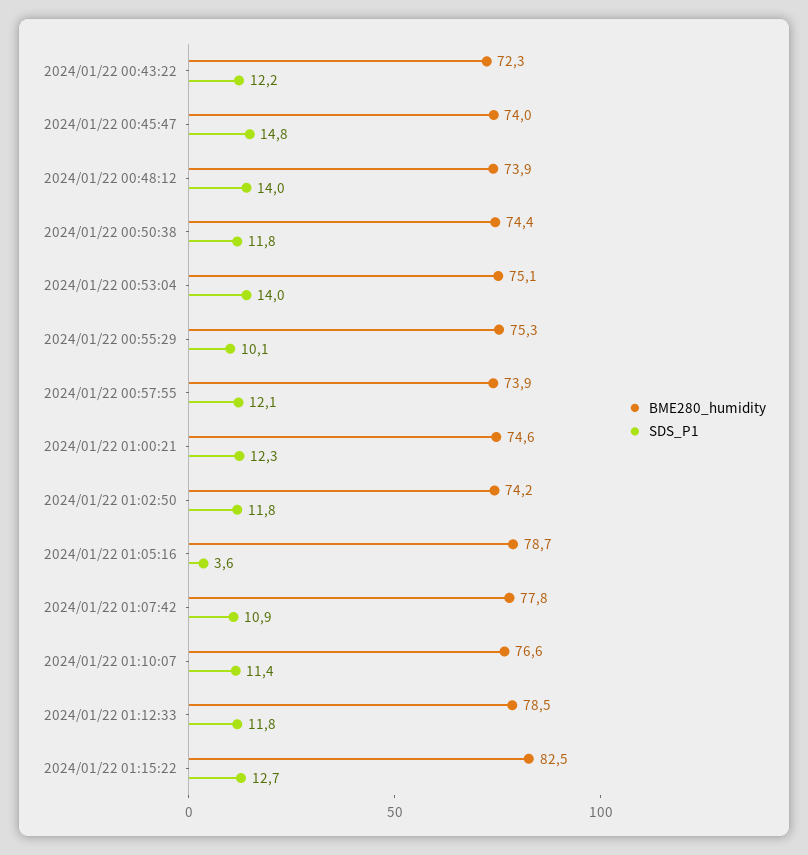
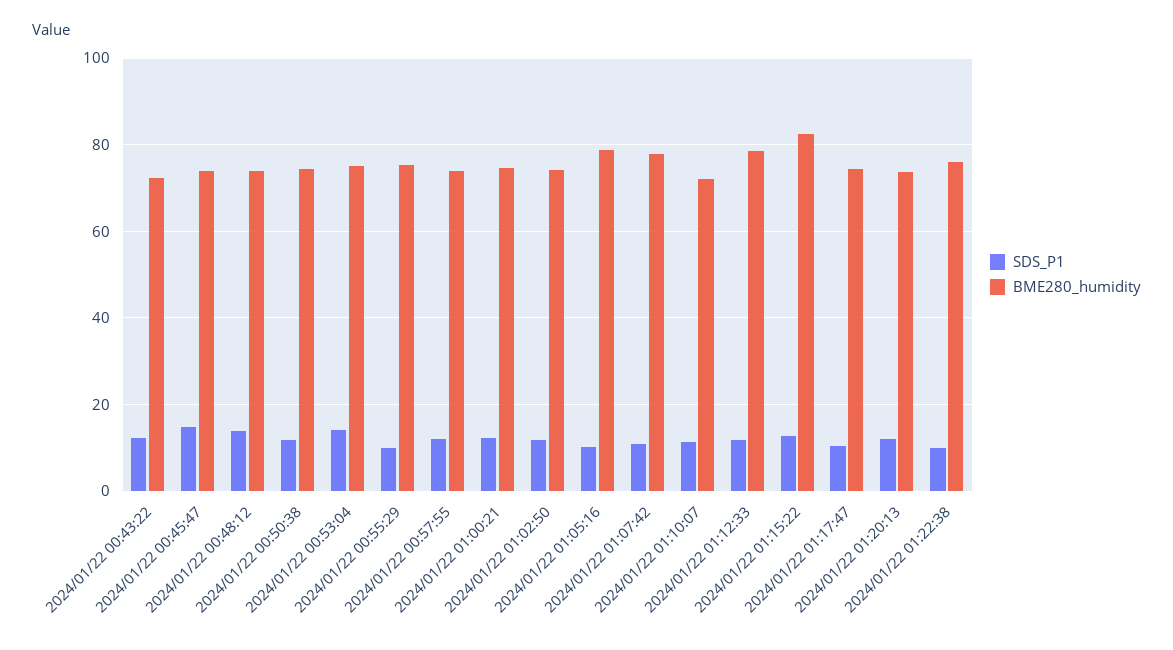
SDS_P1, 2024/01/22 01:05:16: 3.6 -> 10
BME280_humidity, 2024/01/22 01:10:07: 76.6 -> 72
SDS_P1, 2024/01/22 01:17:47: none -> 10
BME280_humidity, 2024/01/22 01:17:47: none -> 74
SDS_P1, 2024/01/22 01:20:13: none -> 12
BME280_humidity, 2024/01/22 01:20:13: none -> 74
SDS_P1, 2024/01/22 01:22:38: none -> 10
BME280_humidity, 2024/01/22 01:22:38: none -> 76

